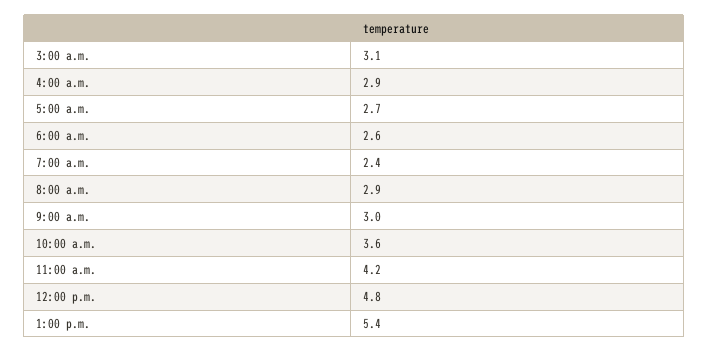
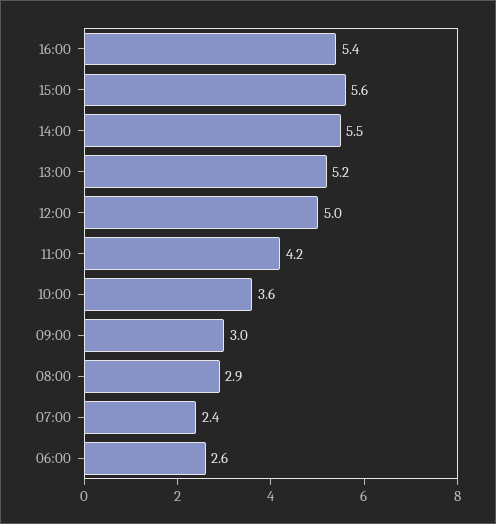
3:00 a.m.: 3.1 -> none
4:00 a.m.: 2.9 -> none
5:00 a.m.: 2.7 -> none
12:00 p.m.: 4.8 -> 5
1:00 p.m.: 5.4 -> 5.2
16:00: none -> 5.4
15:00: none -> 5.6
14:00: none -> 5.5

